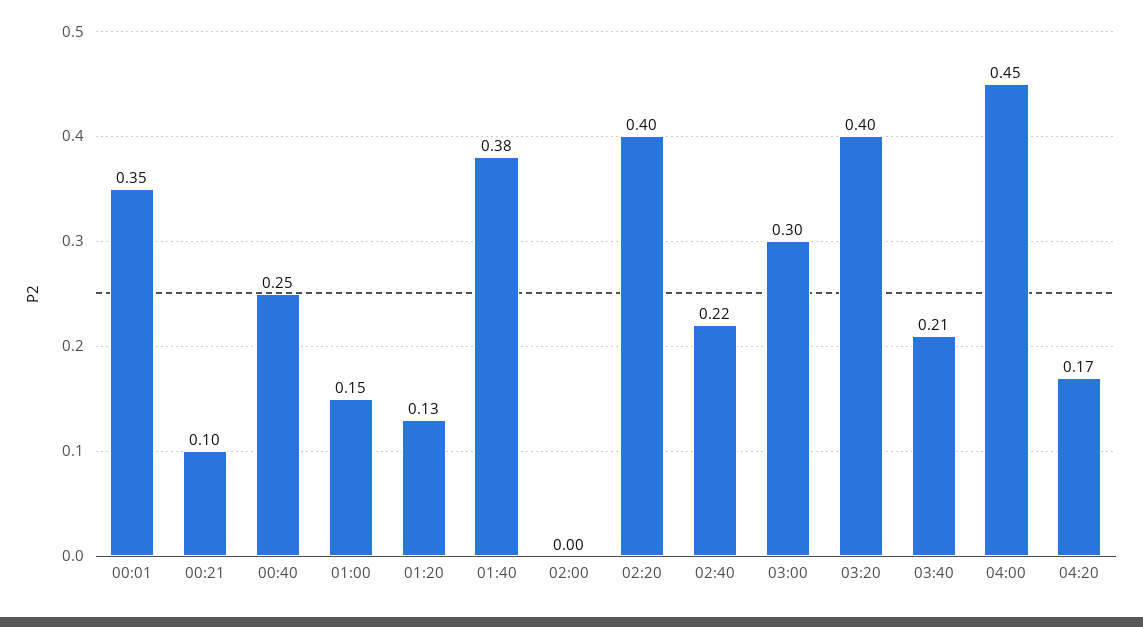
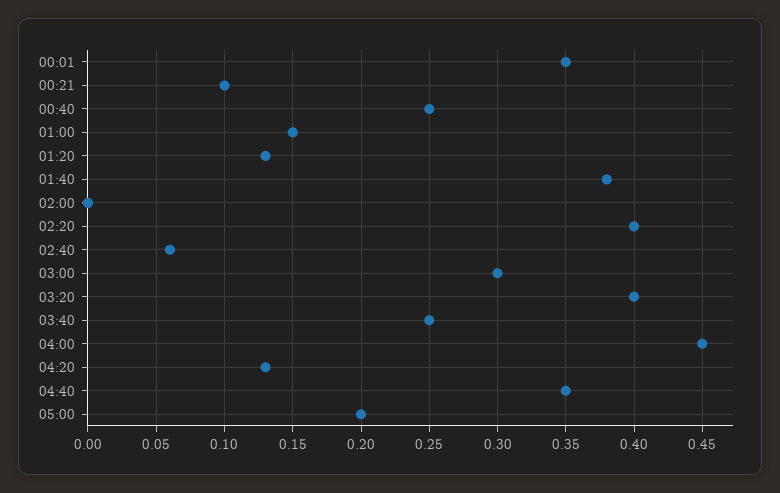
02:40: 0.22 -> 0.06
03:40: 0.21 -> 0.25
04:20: 0.17 -> 0.13
04:40: none -> 0.35
05:00: none -> 0.2

